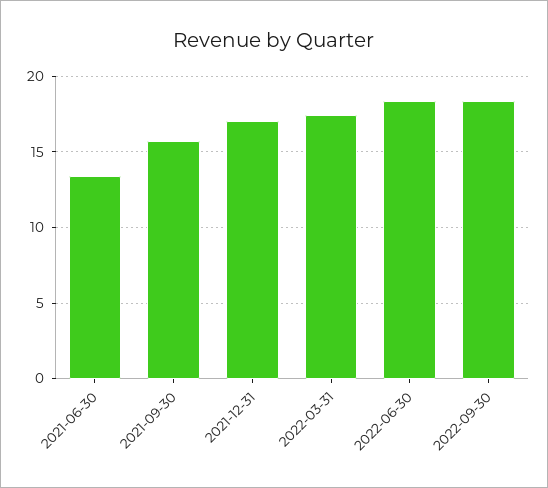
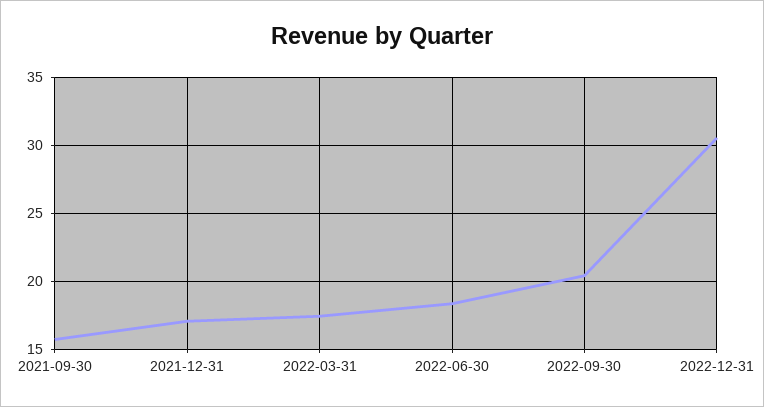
2021-06-30: 13.5 -> none
2022-09-30: 18.5 -> 20.5
2022-12-31: none -> 30.5

